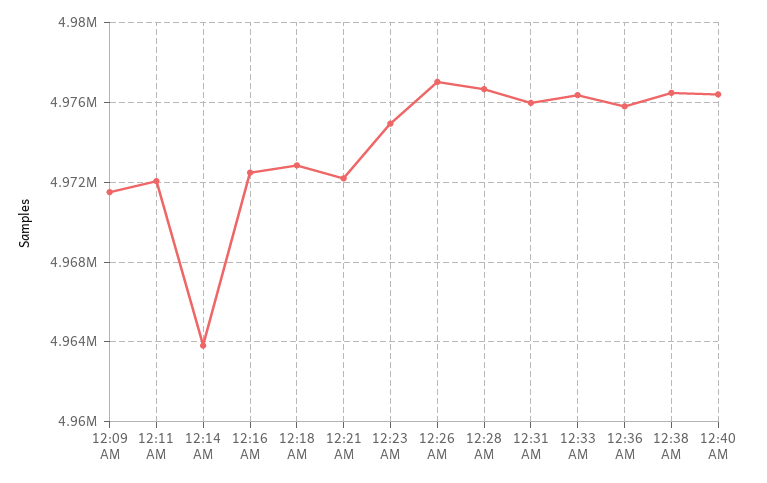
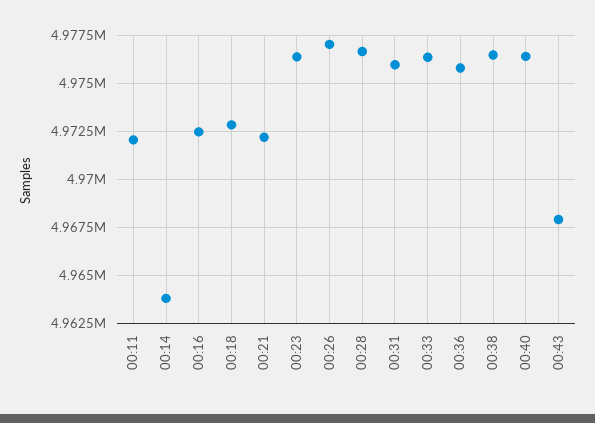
12:09 AM: 4971500 -> none
12:23 AM: 4975000 -> 4976500
00:43: none -> 4968000

